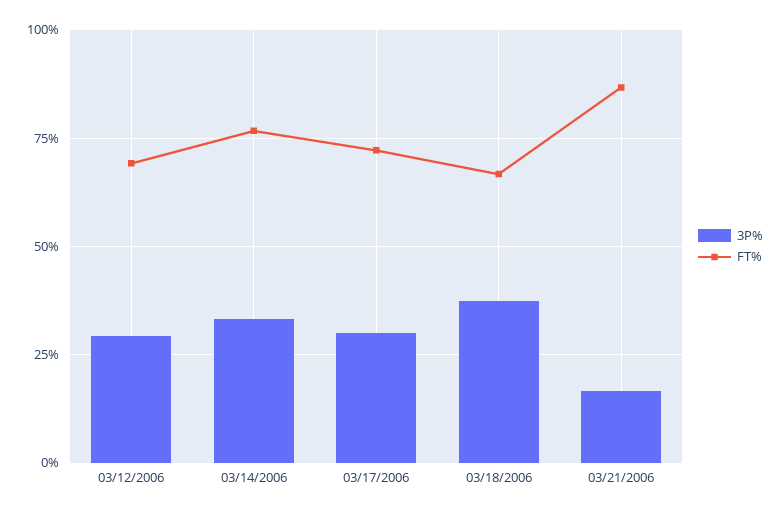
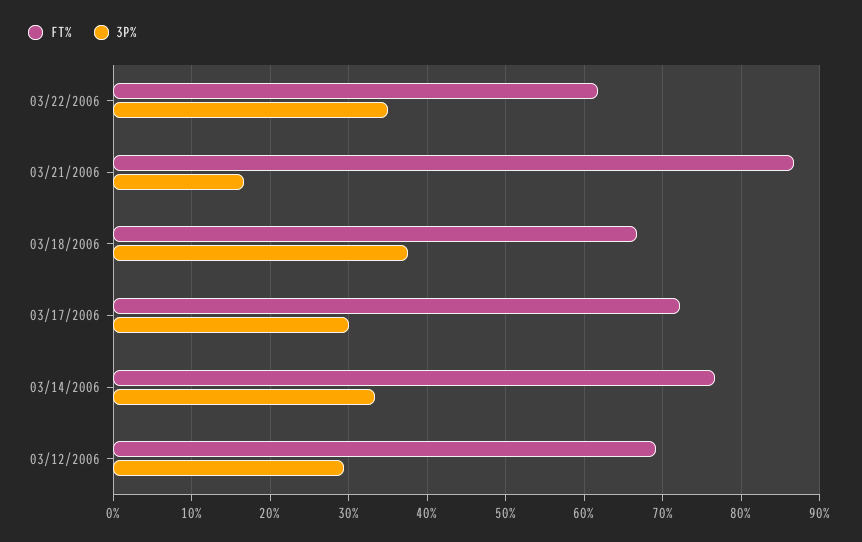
FT%, 03/22/2006: none -> 62
3P%, 03/22/2006: none -> 35

